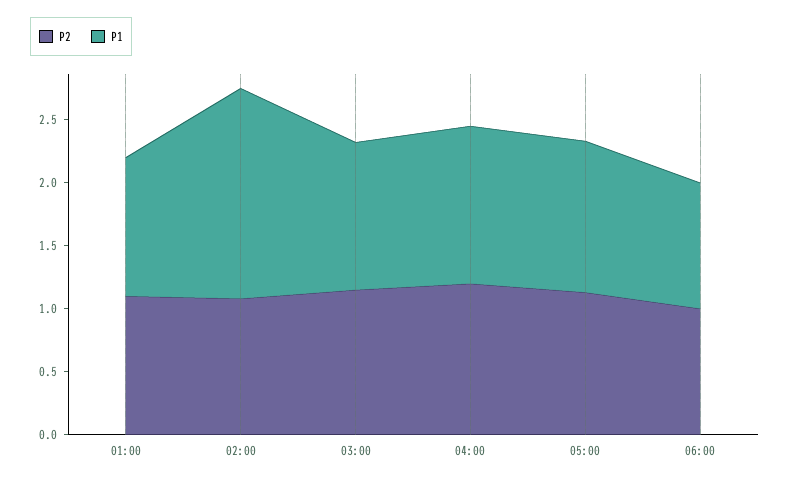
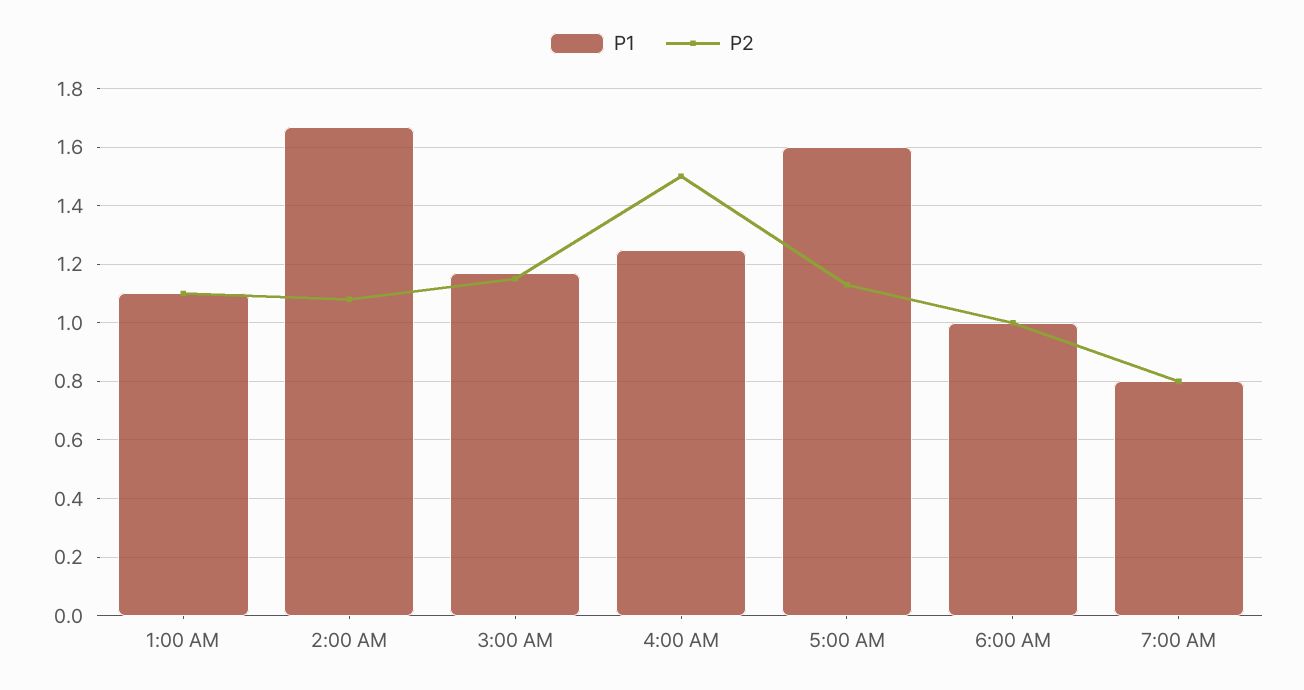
P2, 04:00: 1.2 -> 1.5
P1, 05:00: 1.2 -> 1.6
P1, 7:00 AM: none -> 0.8
P2, 7:00 AM: none -> 0.8

